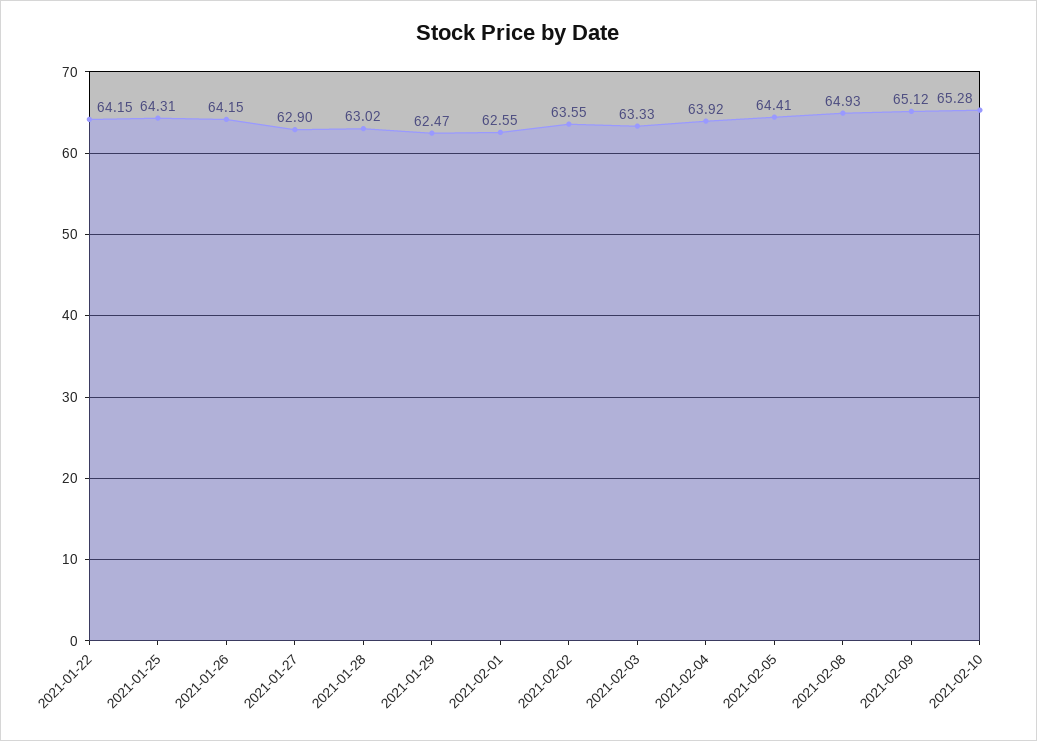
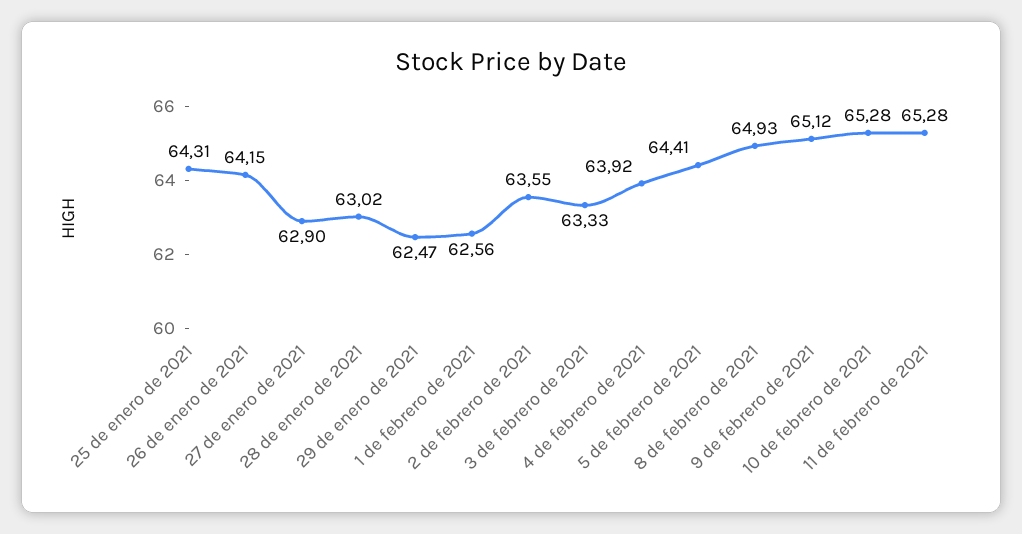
2021-01-22: 64.15 -> none
2021-02-01: 62.55 -> 62.56
11 de febrero de 2021: none -> 65.28

